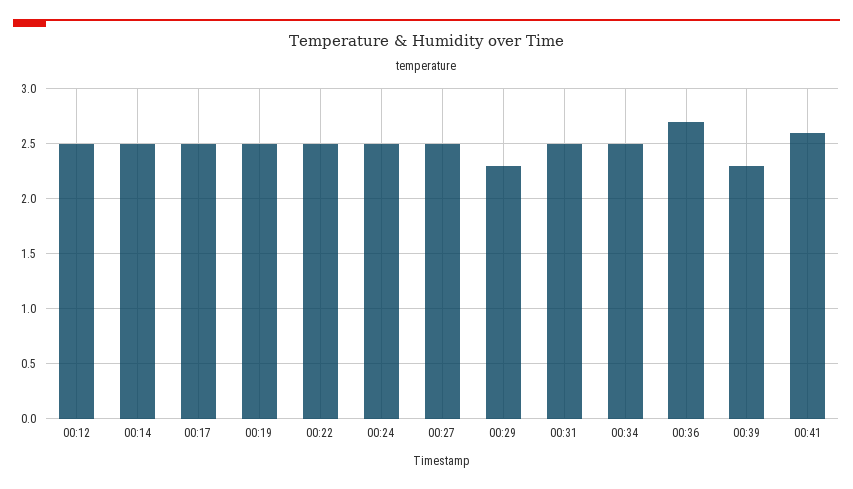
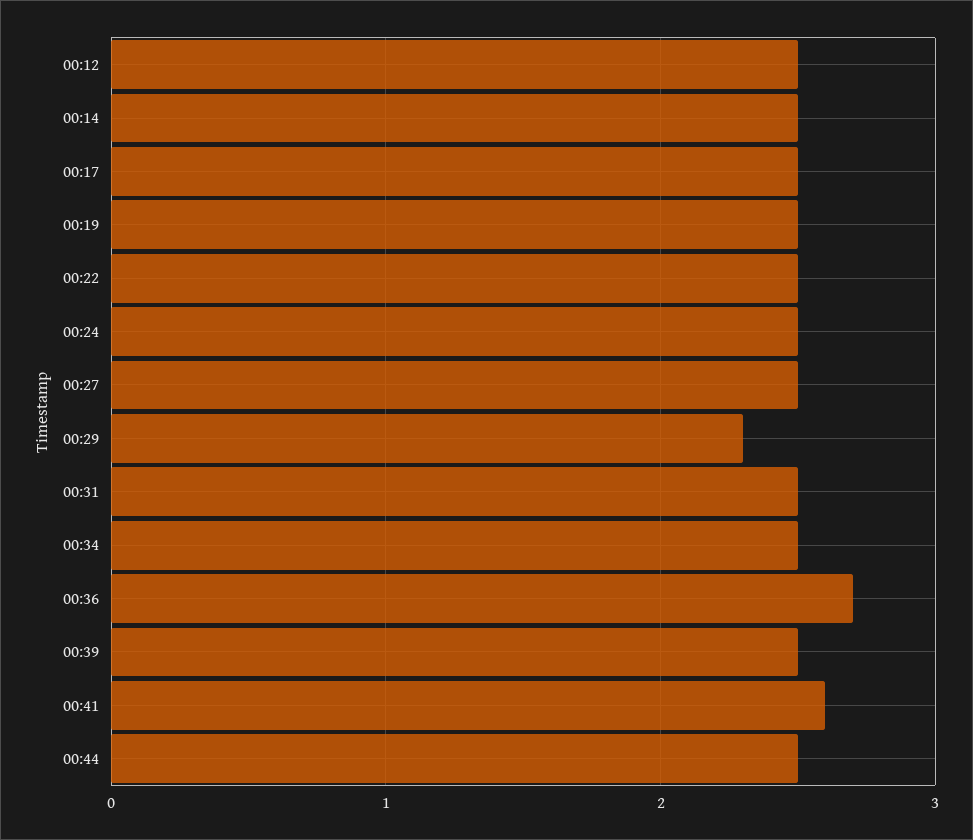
00:39: 2.3 -> 2.5
00:44: none -> 2.5

